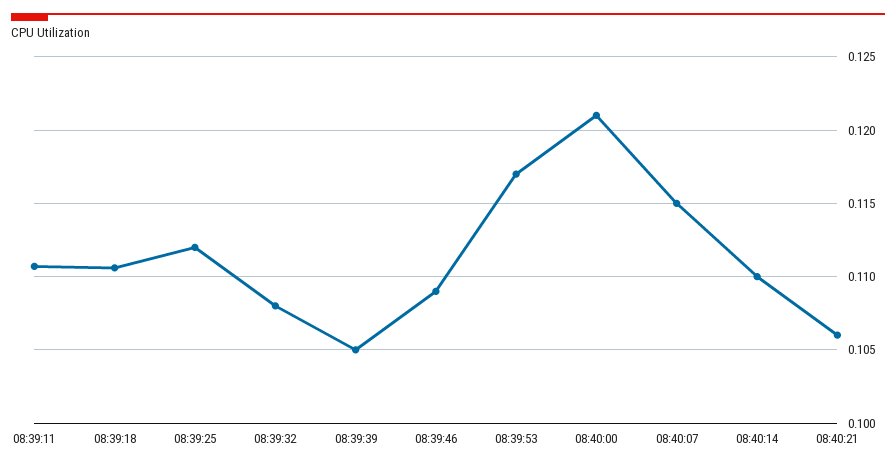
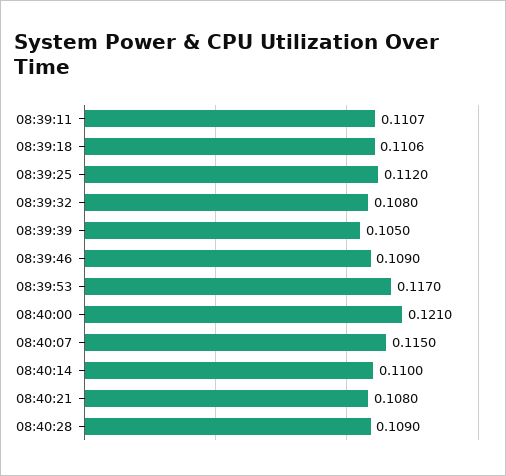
08:40:21: 0.106 -> 0.108
08:40:28: none -> 0.109

